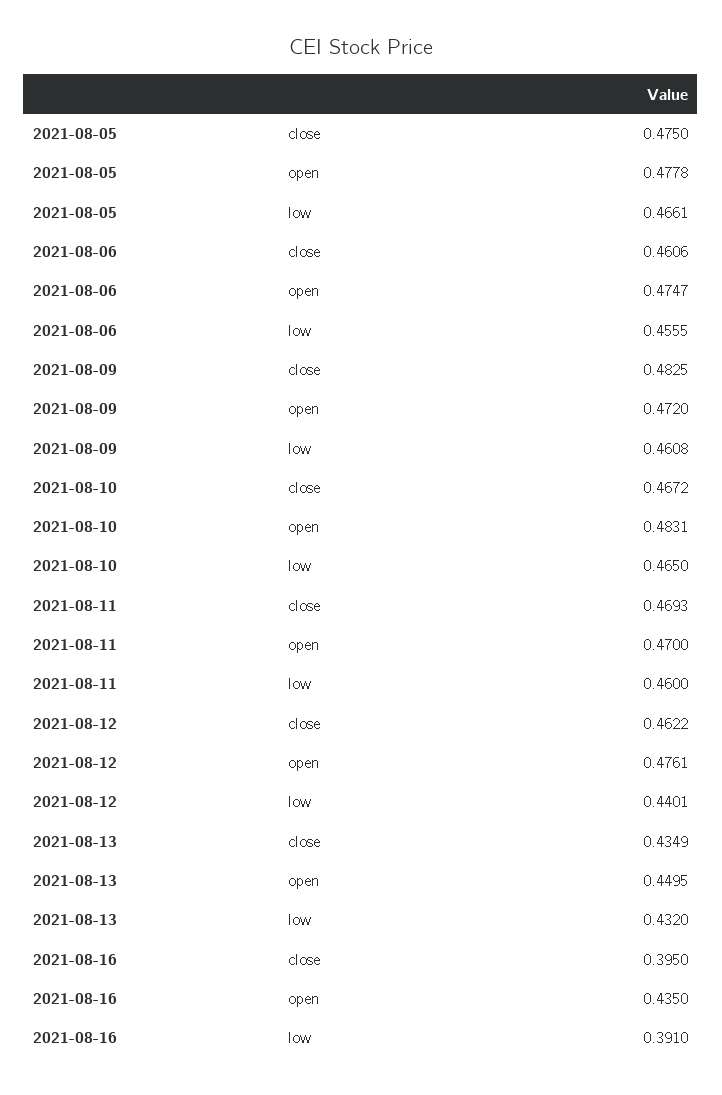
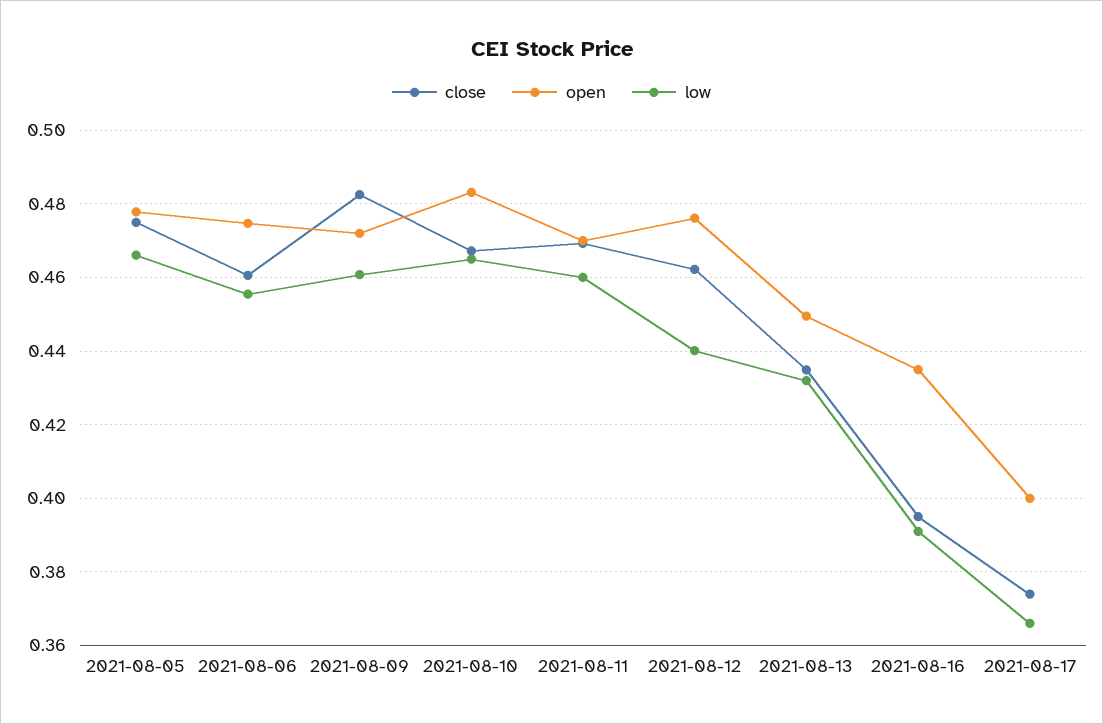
close, 2021-08-17: none -> 0.374
open, 2021-08-17: none -> 0.4
low, 2021-08-17: none -> 0.366

